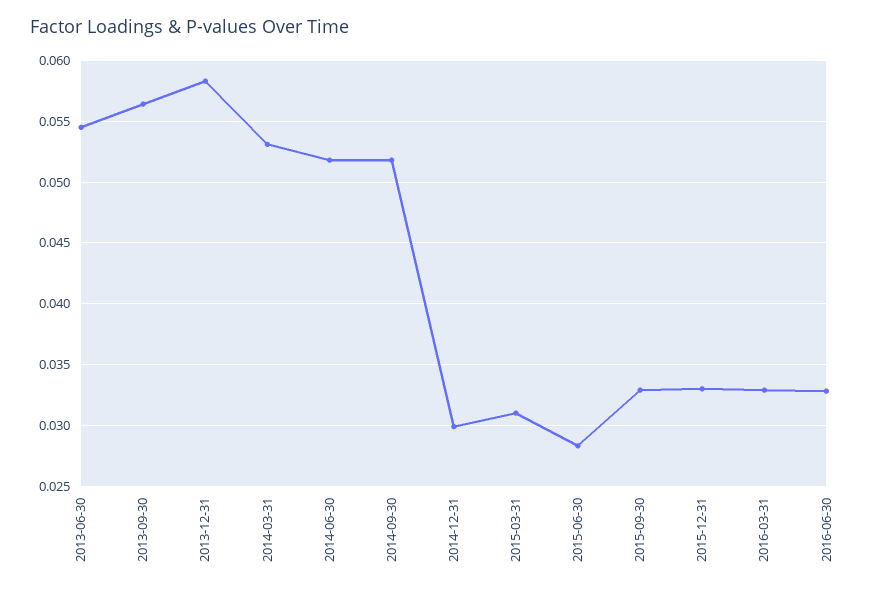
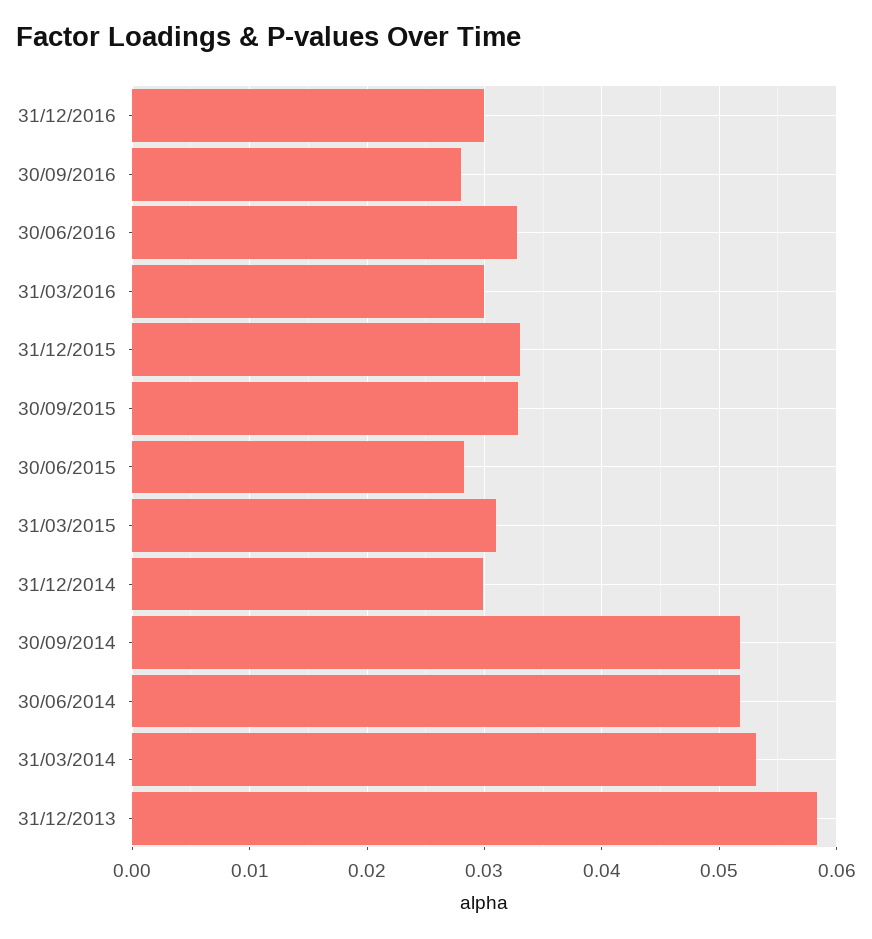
2013-06-30: 0.0545 -> none
2013-09-30: 0.0565 -> none
2016-03-31: 0.033 -> 0.03
31/12/2016: none -> 0.03
30/09/2016: none -> 0.028

